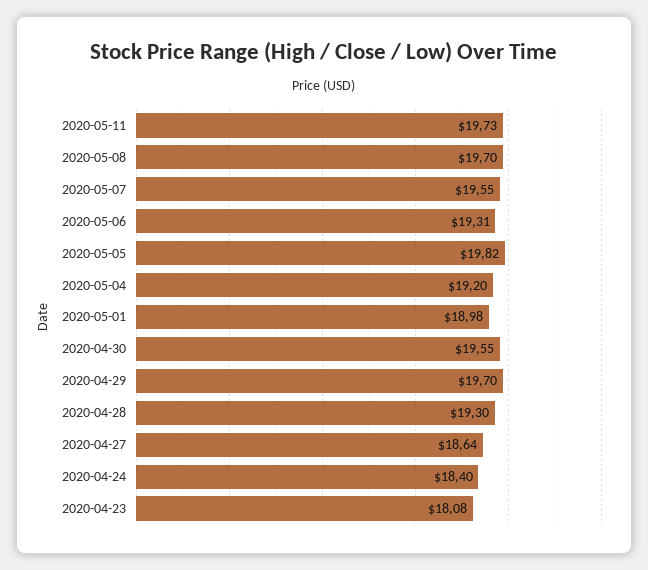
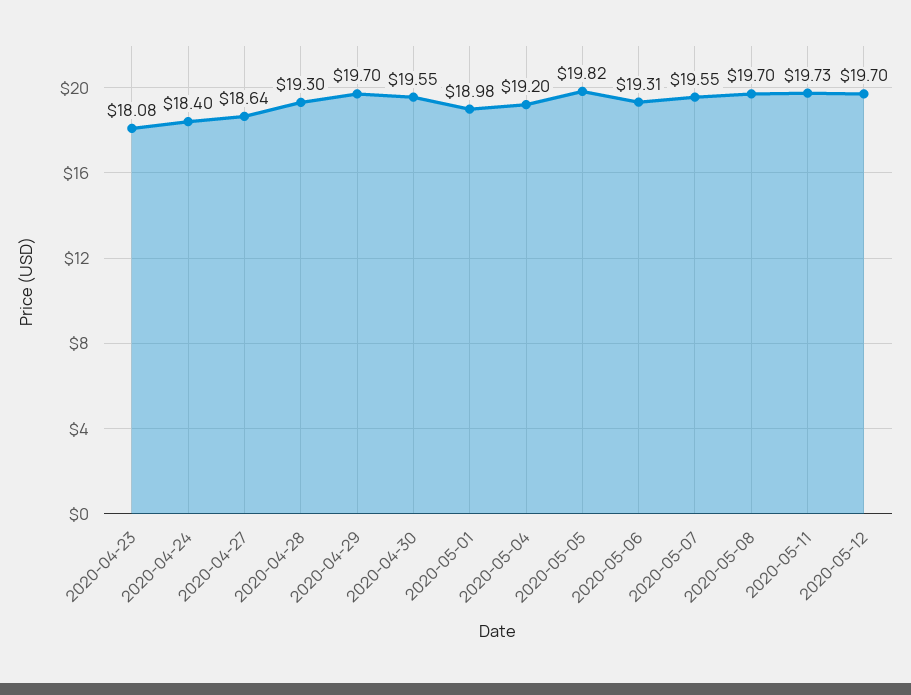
2020-05-12: none -> 19.7

